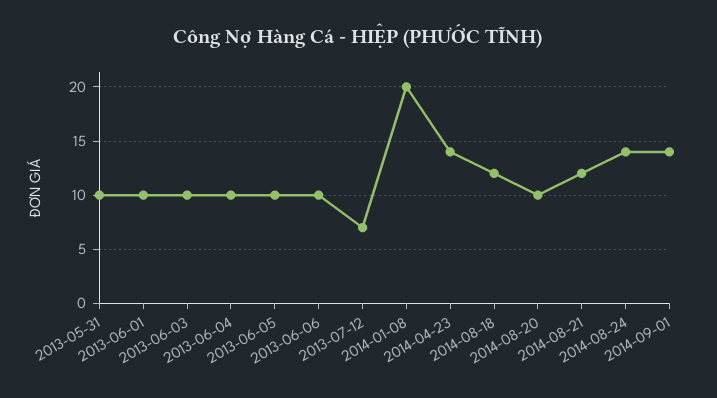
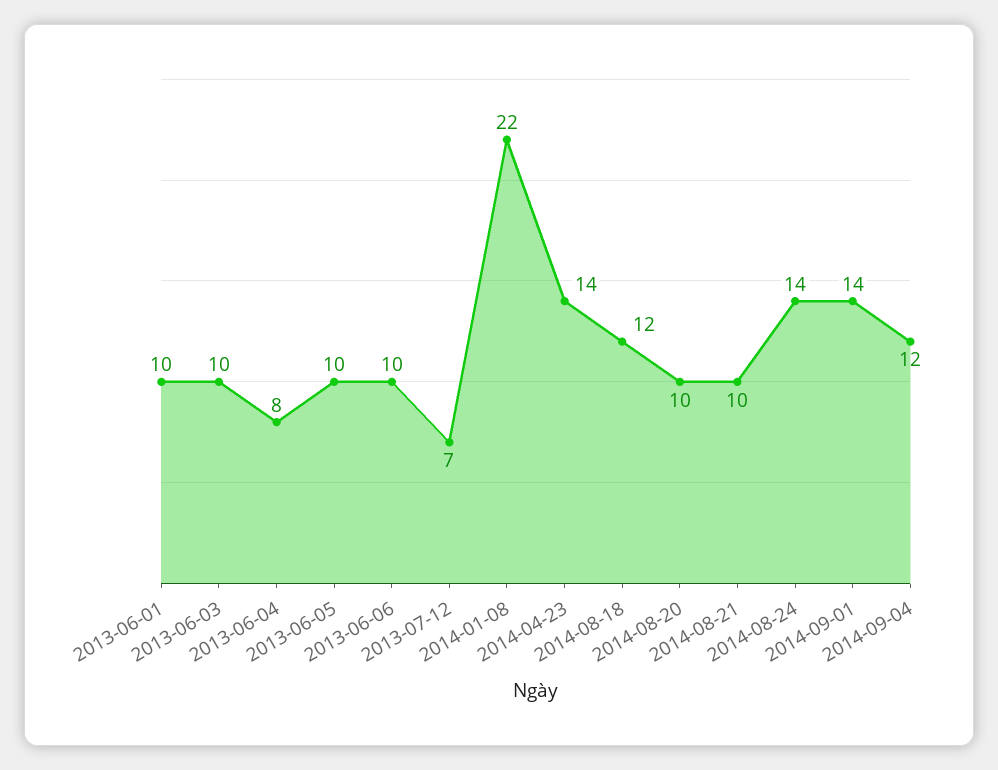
2013-05-31: 10 -> none
2013-06-04: 10 -> 8
2014-01-08: 20 -> 22
2014-08-21: 12 -> 10
2014-09-04: none -> 12

